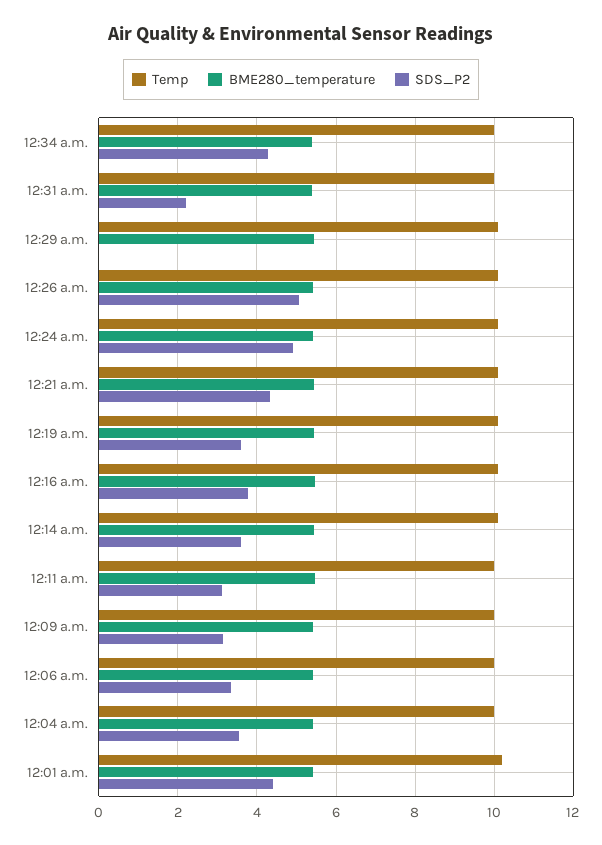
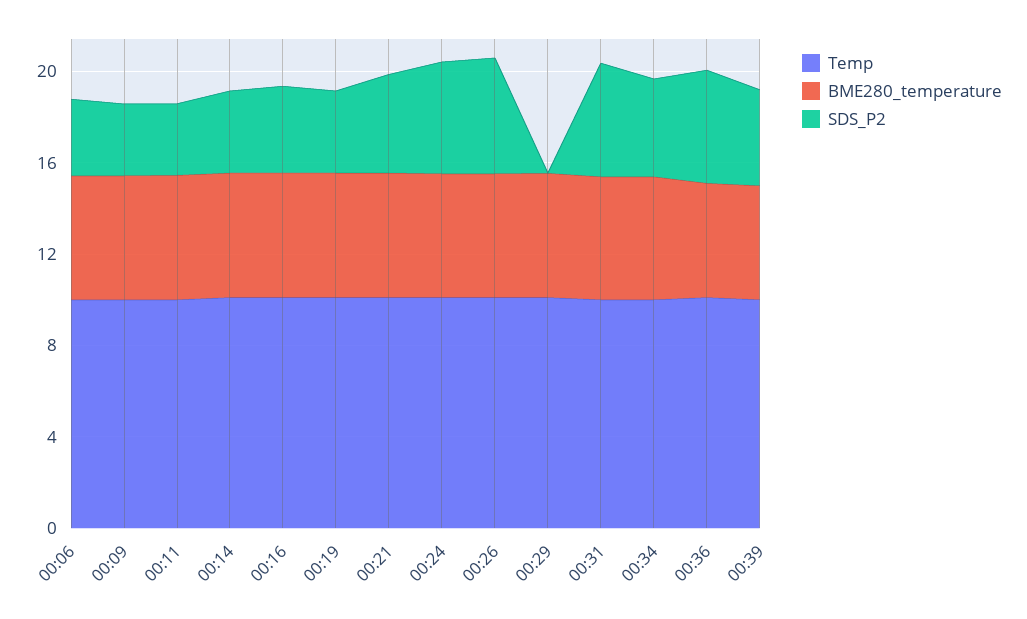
SDS_P2, 12:31 a.m.: 2.2 -> 5
Temp, 12:04 a.m.: 10 -> none
BME280_temperature, 12:04 a.m.: 5.4 -> none
SDS_P2, 12:04 a.m.: 3.6 -> none
Temp, 12:01 a.m.: 10.2 -> none
BME280_temperature, 12:01 a.m.: 5.4 -> none
SDS_P2, 12:01 a.m.: 4.4 -> none
Temp, 00:36: none -> 10
BME280_temperature, 00:36: none -> 5
SDS_P2, 00:36: none -> 5
Temp, 00:39: none -> 10
BME280_temperature, 00:39: none -> 5
SDS_P2, 00:39: none -> 4

